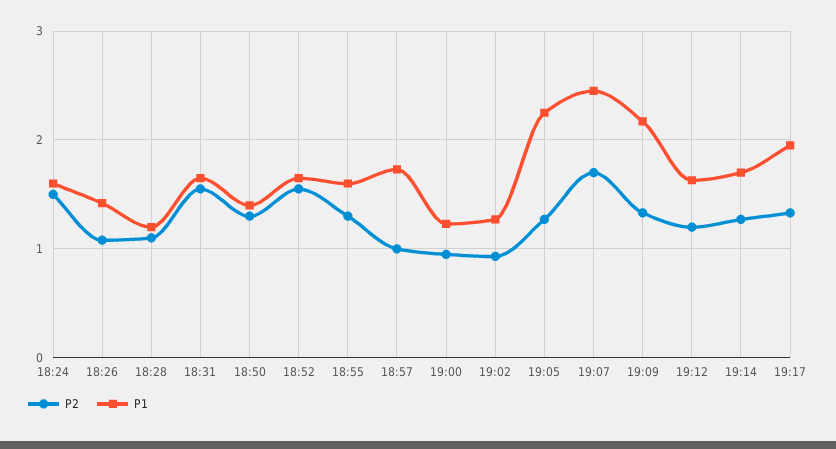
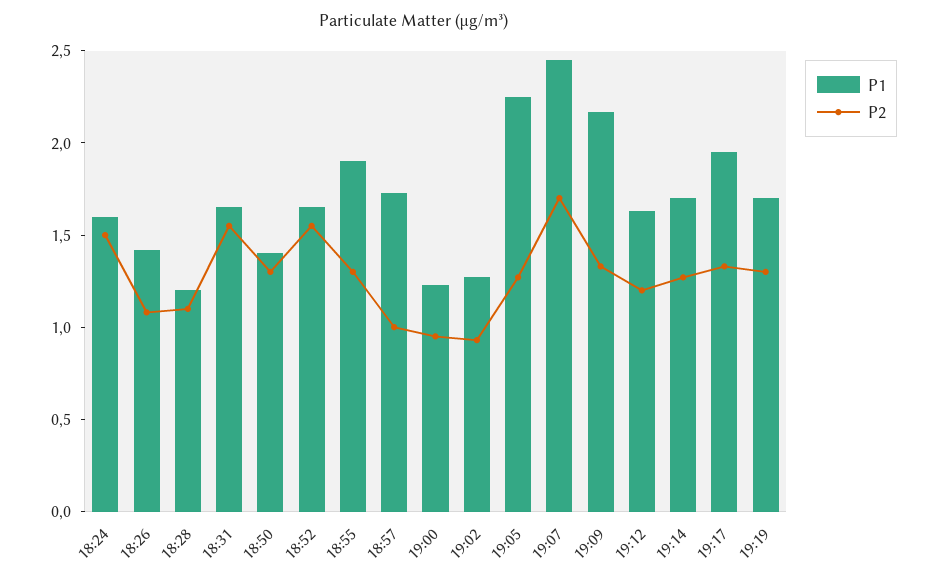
P1, 18:55: 1.6 -> 1.9
P1, 19:19: none -> 1.7
P2, 19:19: none -> 1.3

